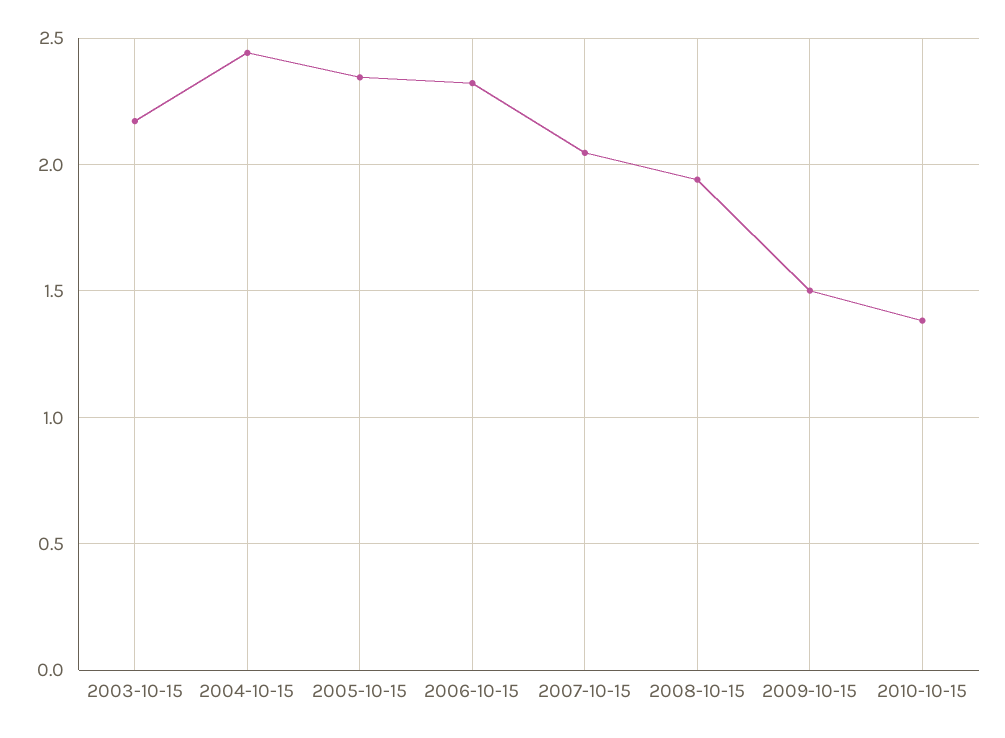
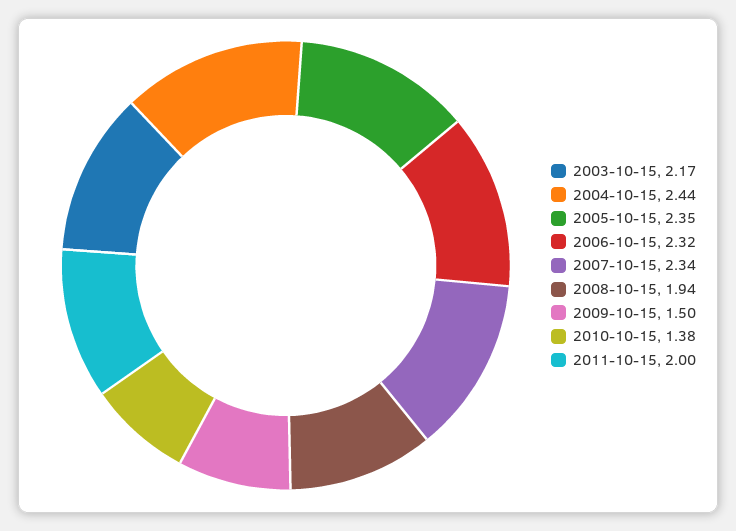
2007-10-15: 2.05 -> 2.34
2011-10-15: none -> 2

